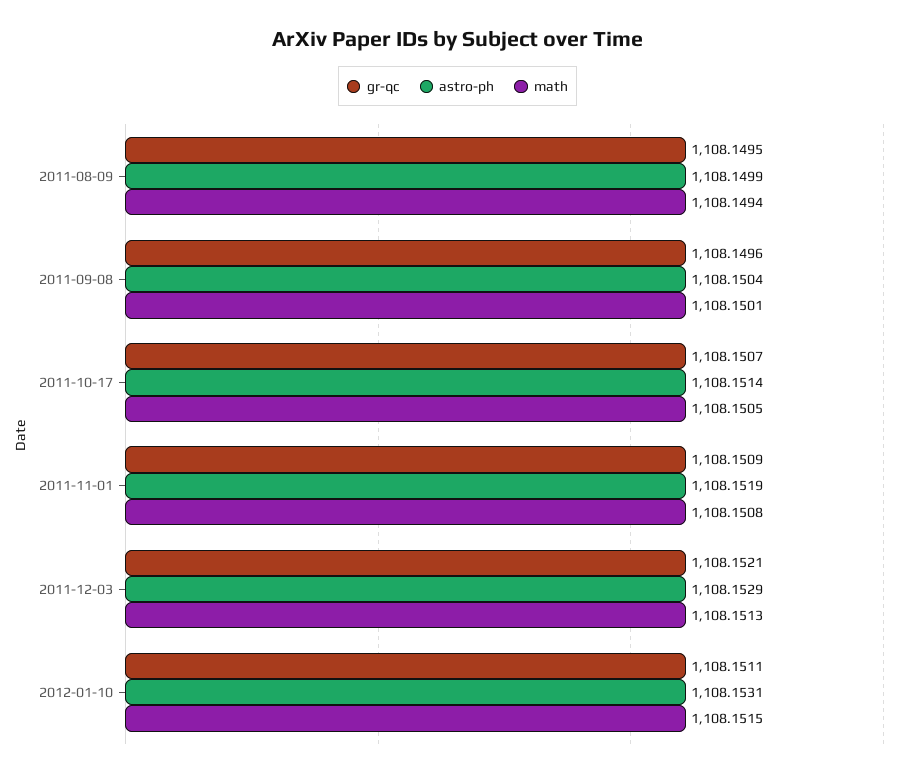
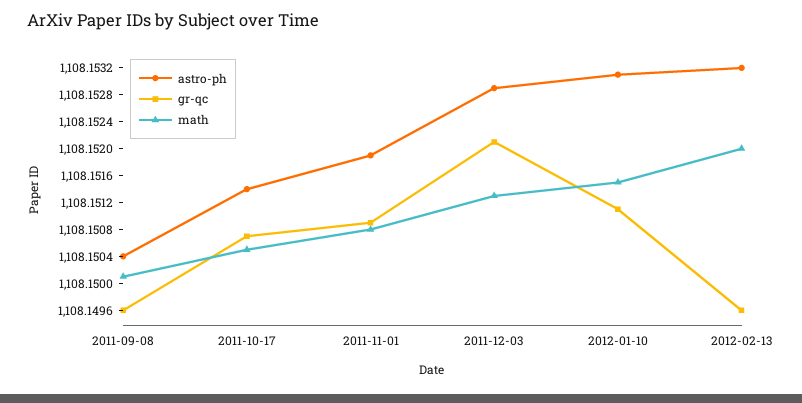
gr-qc, 2011-08-09: 1108.1495 -> none
astro-ph, 2011-08-09: 1108.1499 -> none
math, 2011-08-09: 1108.1494 -> none
astro-ph, 2012-02-13: none -> 1108.1532
gr-qc, 2012-02-13: none -> 1108.1496
math, 2012-02-13: none -> 1108.152

